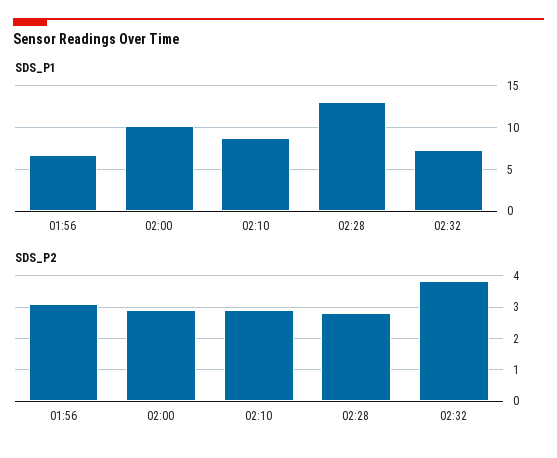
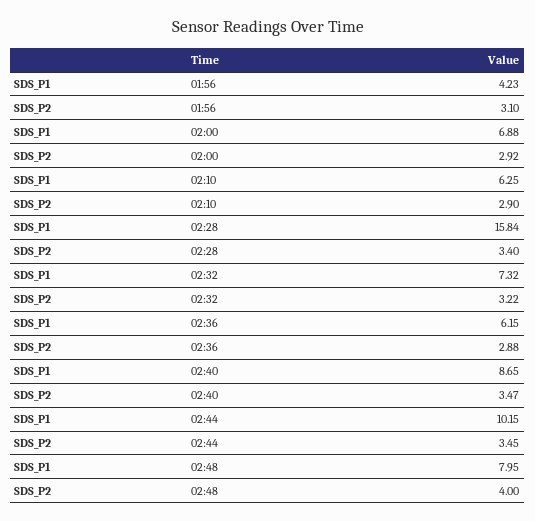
SDS_P1, 01:56: 7 -> 4.23
SDS_P1, 02:00: 10 -> 6.88
SDS_P1, 02:10: 9 -> 6.25
SDS_P1, 02:28: 13 -> 15.84
SDS_P2, 02:28: 2.8 -> 3.4
SDS_P2, 02:32: 3.8 -> 3.22
SDS_P1, 02:36: none -> 6.15
SDS_P2, 02:36: none -> 2.88
SDS_P1, 02:40: none -> 8.65
SDS_P2, 02:40: none -> 3.47
SDS_P1, 02:44: none -> 10.15
SDS_P2, 02:44: none -> 3.45
SDS_P1, 02:48: none -> 7.95
SDS_P2, 02:48: none -> 4

